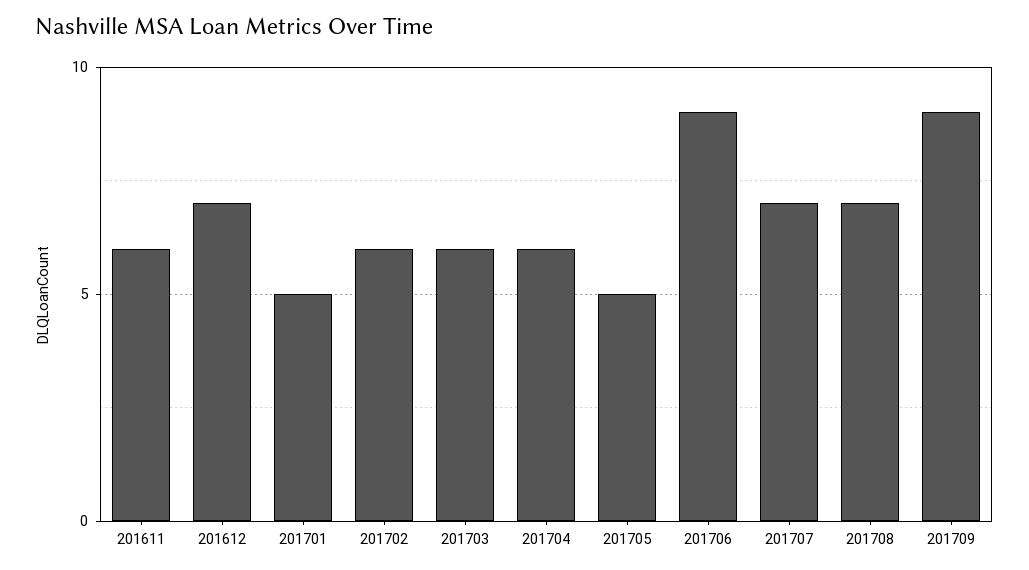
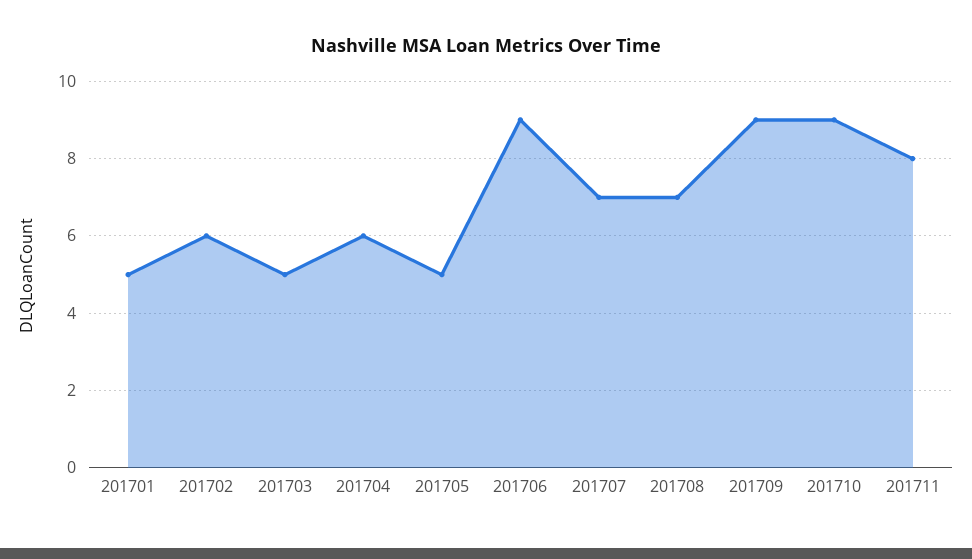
201611: 6 -> none
201612: 7 -> none
201703: 6 -> 5
201710: none -> 9
201711: none -> 8

